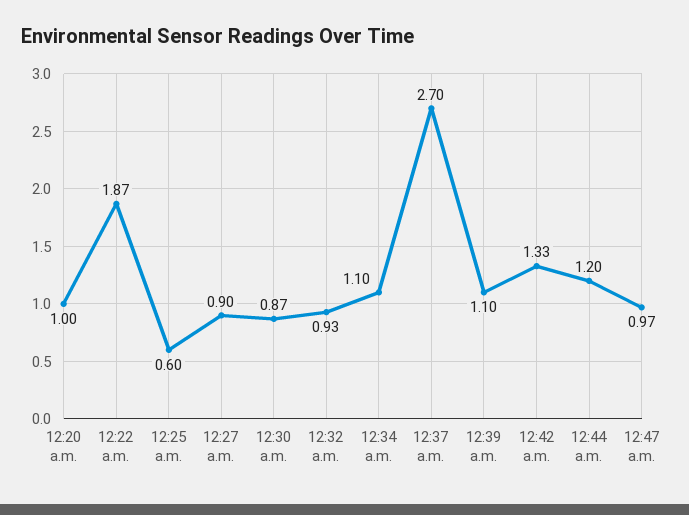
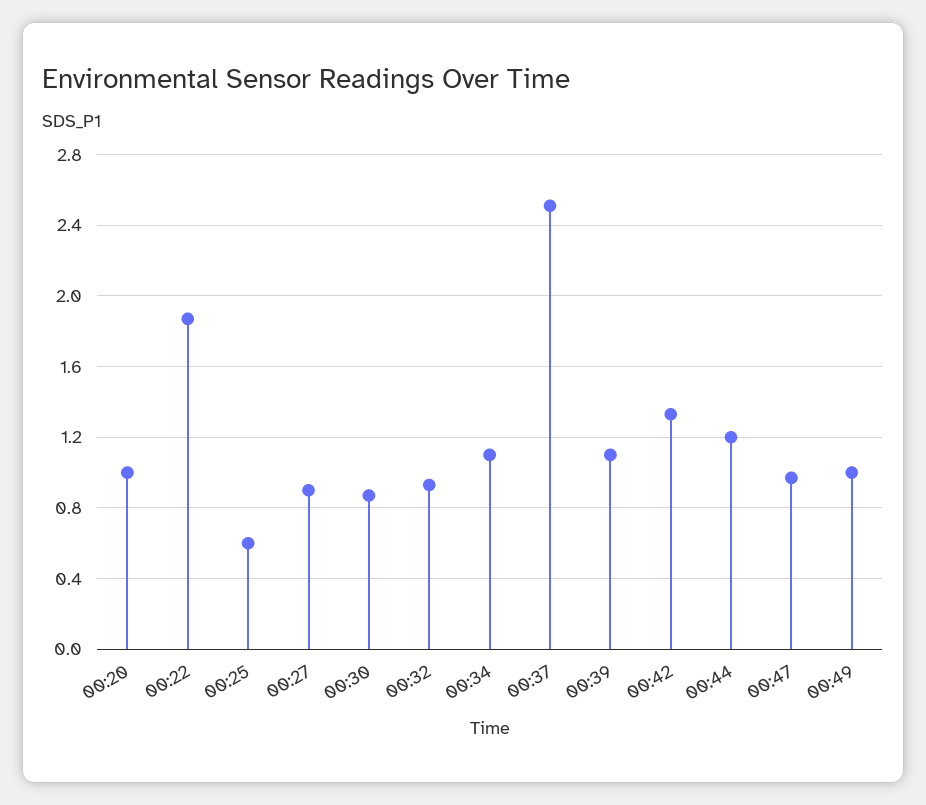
12:37 a.m.: 2.7 -> 2.5
00:49: none -> 1

